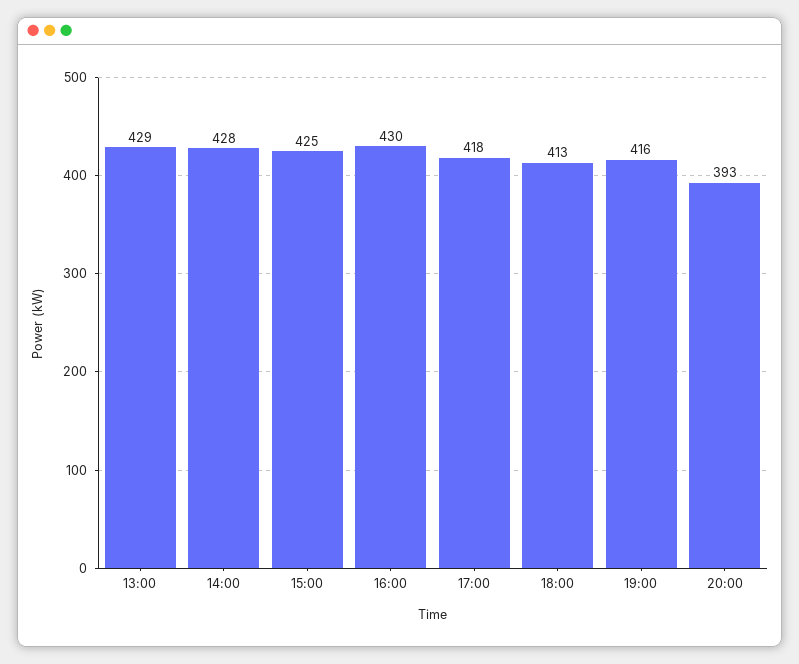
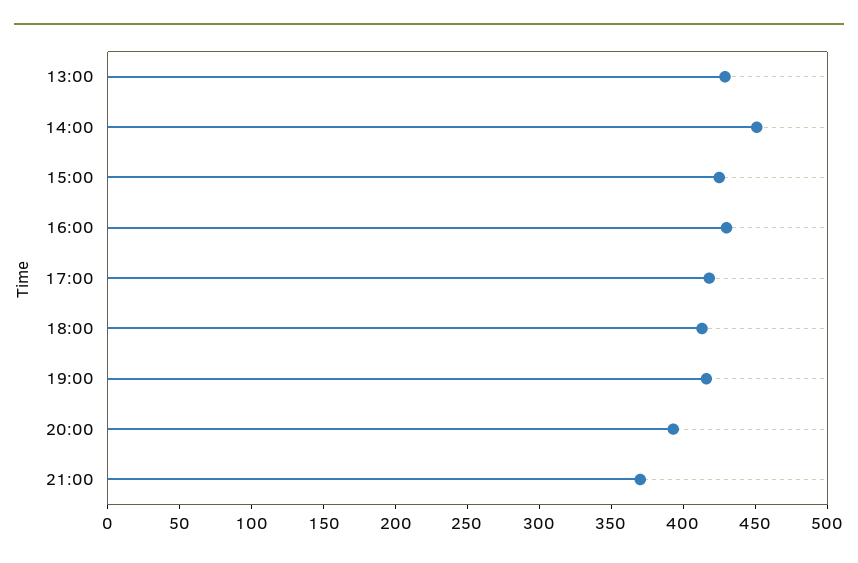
14:00: 428 -> 450
21:00: none -> 370

